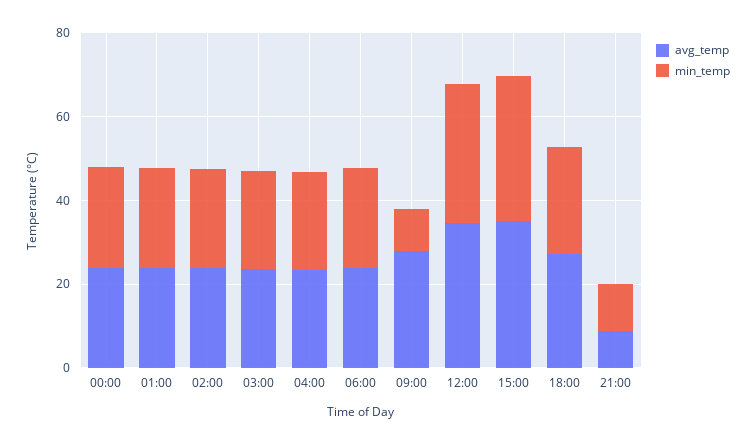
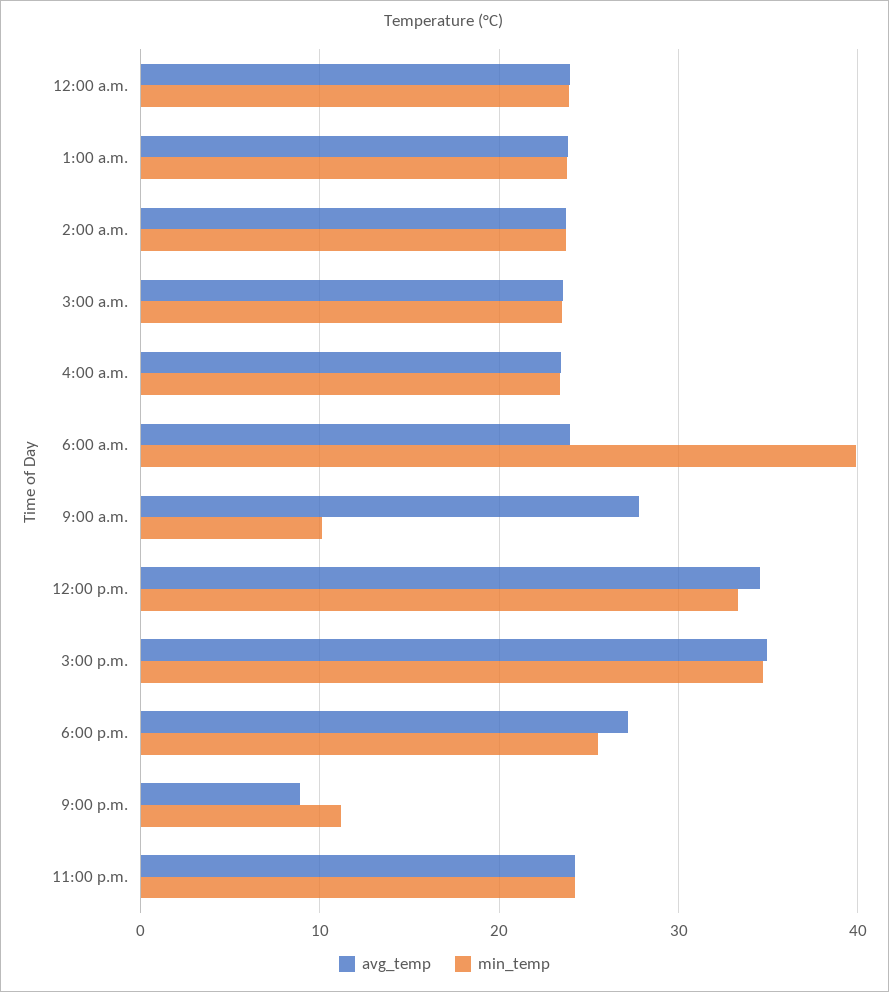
min_temp, 06:00: 25 -> 40
avg_temp, 11:00 p.m.: none -> 24
min_temp, 11:00 p.m.: none -> 24

